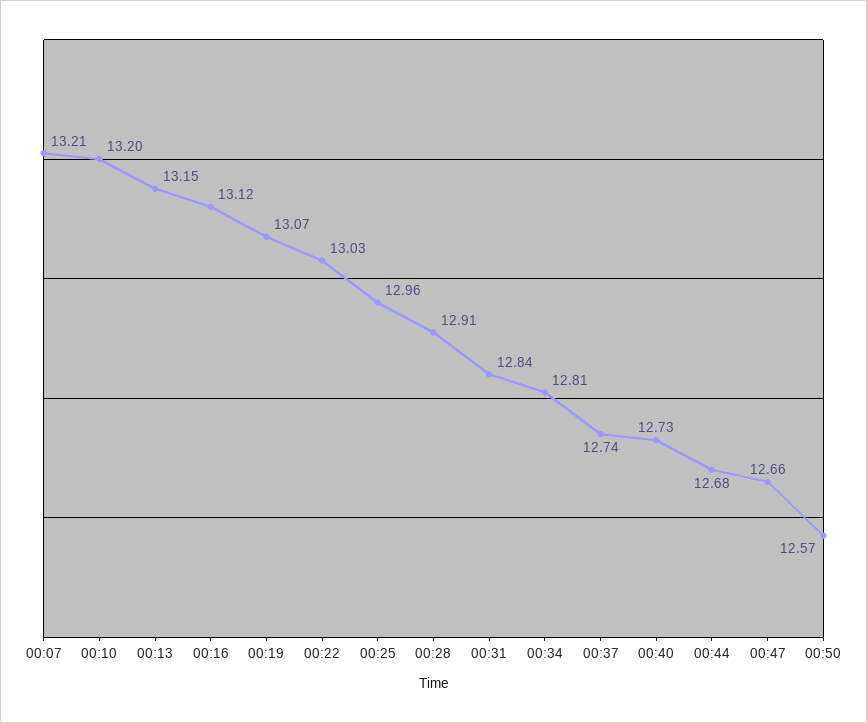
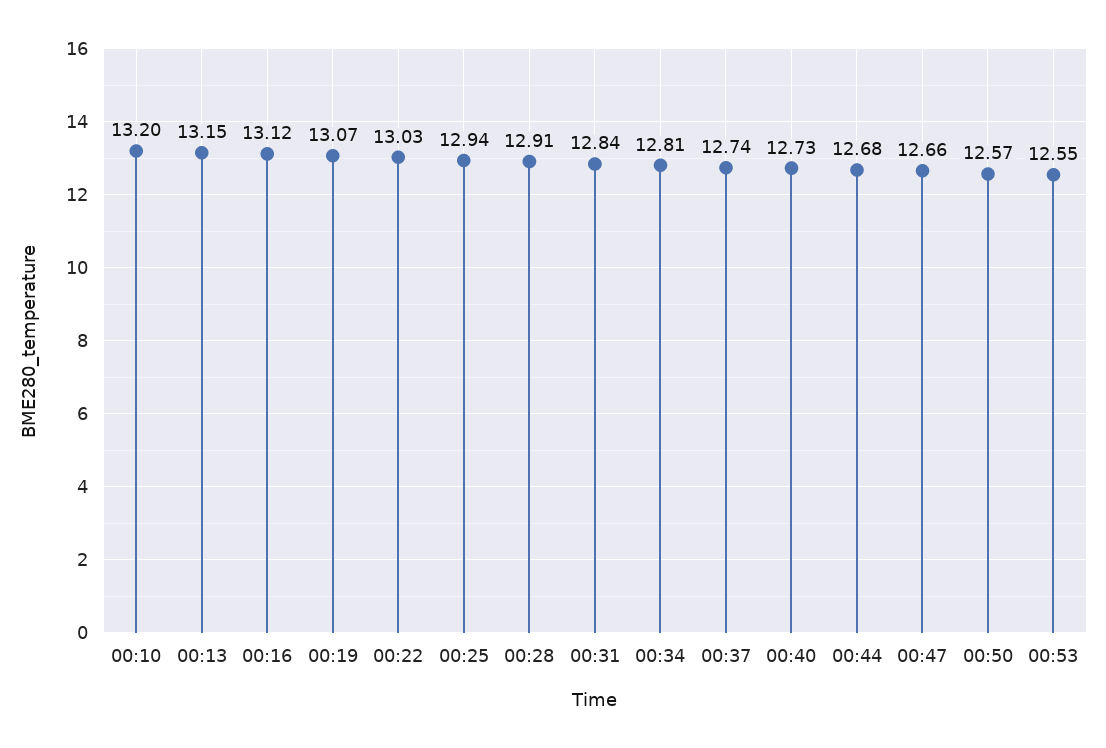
00:07: 13.21 -> none
00:25: 12.96 -> 12.94
00:53: none -> 12.55

